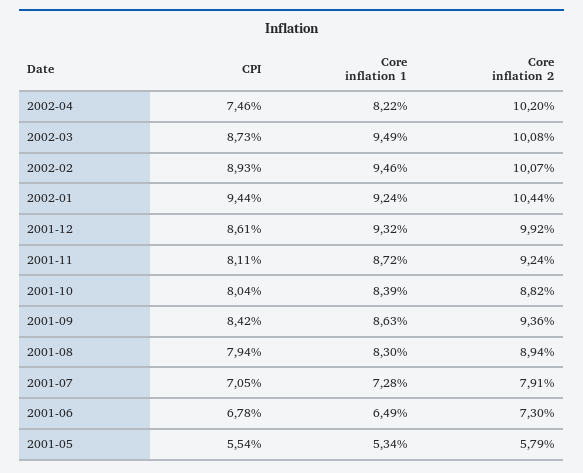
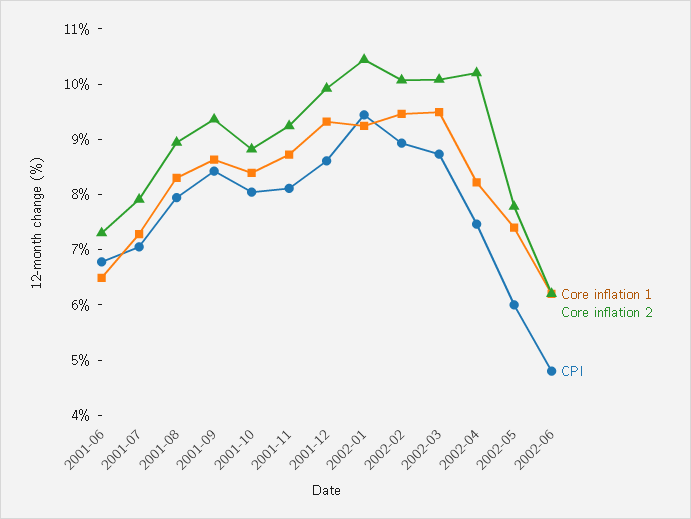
CPI, 2001-05: 5.54 -> none
Core inflation 1, 2001-05: 5.34 -> none
Core inflation 2, 2001-05: 5.79 -> none
Core inflation 1, 2002-05: none -> 7.4
Core inflation 2, 2002-05: none -> 7.8
CPI, 2002-05: none -> 6
Core inflation 1, 2002-06: none -> 6.2
Core inflation 2, 2002-06: none -> 6.2
CPI, 2002-06: none -> 4.8

